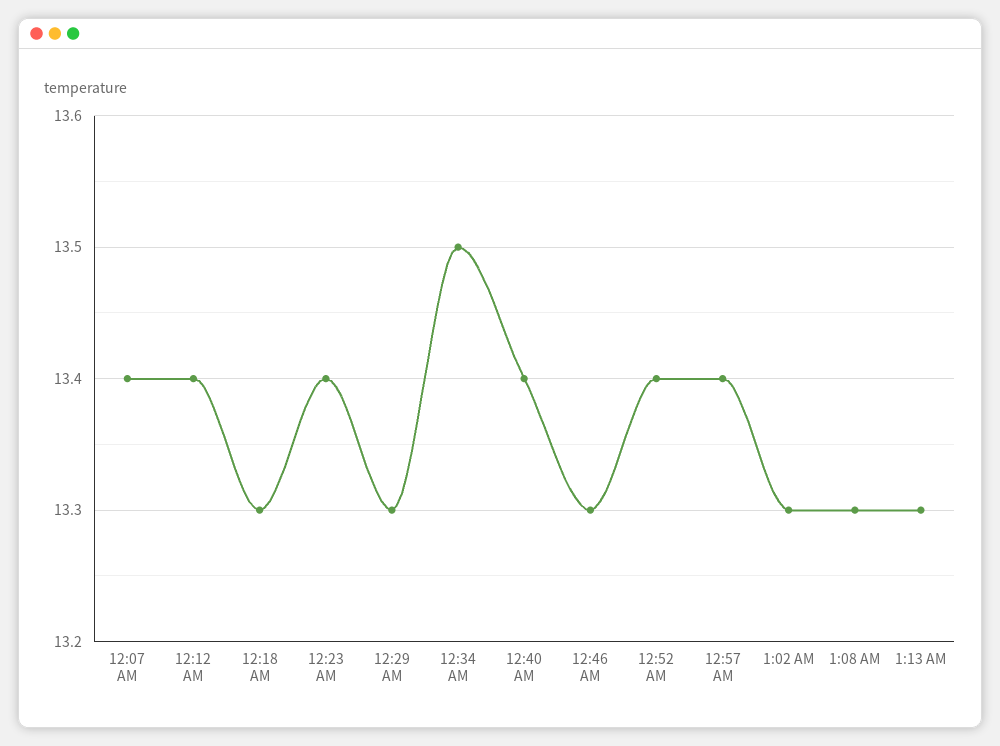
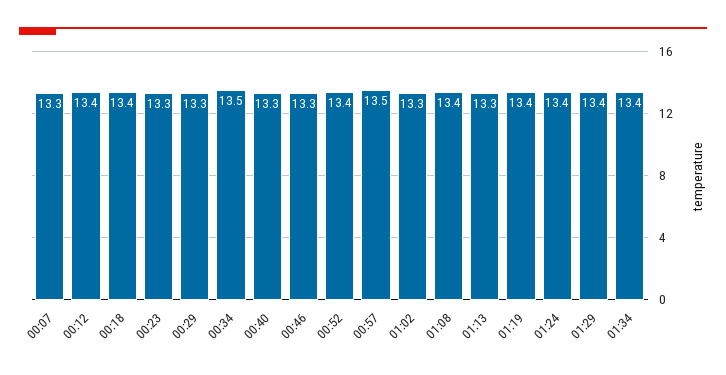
12:07 AM: 13.4 -> 13.3
12:18 AM: 13.3 -> 13.4
12:23 AM: 13.4 -> 13.3
12:40 AM: 13.4 -> 13.3
12:57 AM: 13.4 -> 13.5
1:08 AM: 13.3 -> 13.4
01:19: none -> 13.4
01:24: none -> 13.4
01:29: none -> 13.4
01:34: none -> 13.4

